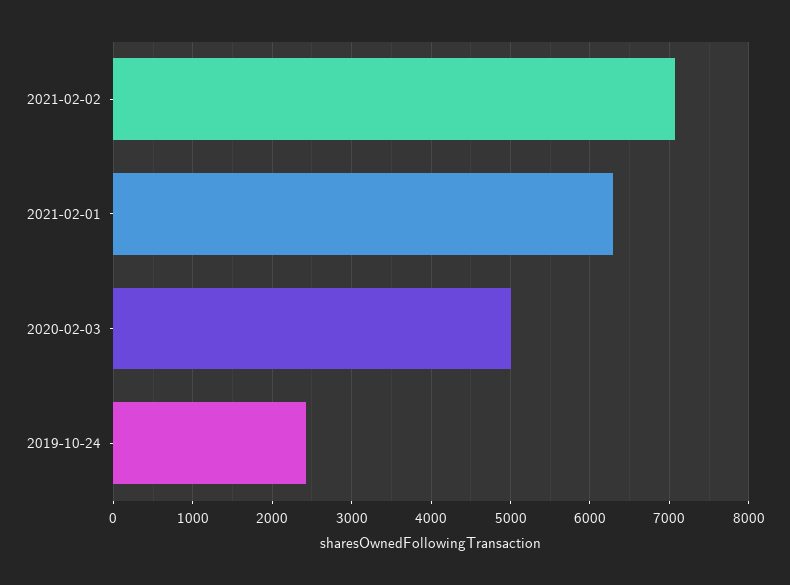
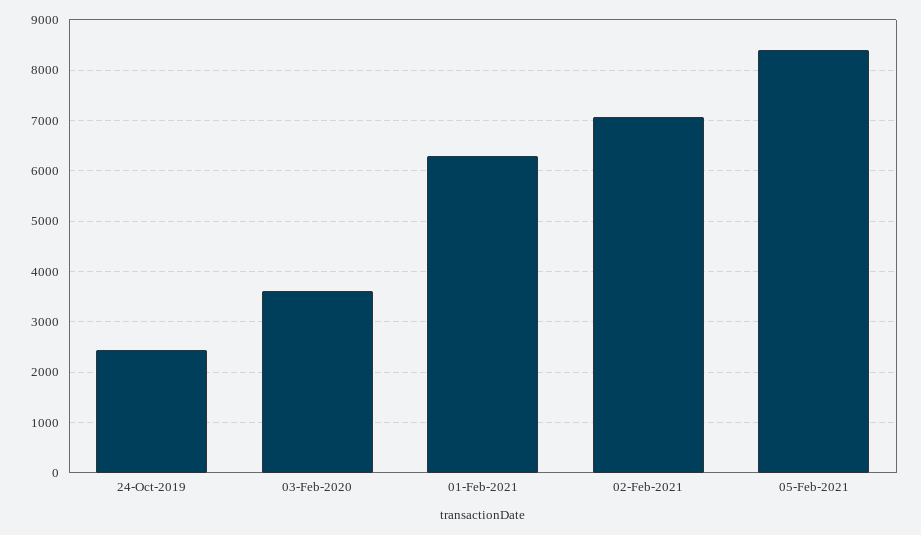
2020-02-03: 5000 -> 3600
05-Feb-2021: none -> 8400

